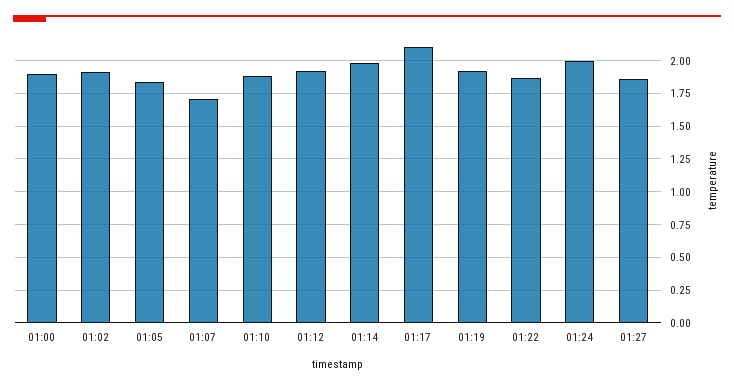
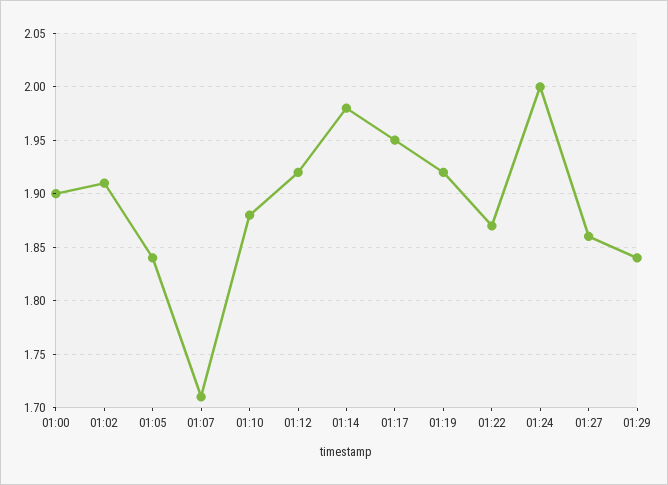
01:17: 2.1 -> 1.95
01:29: none -> 1.84

